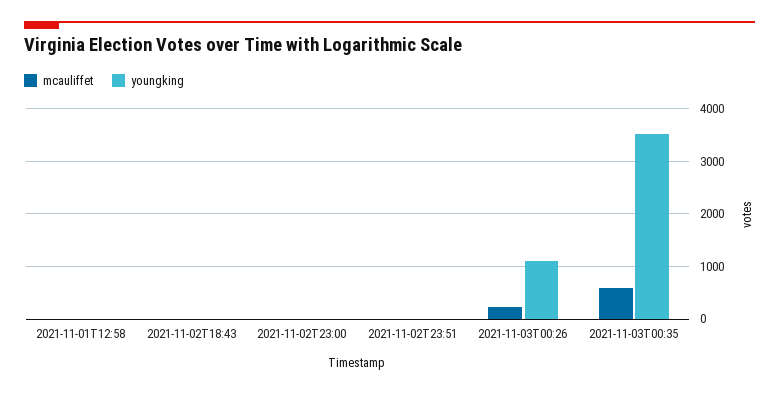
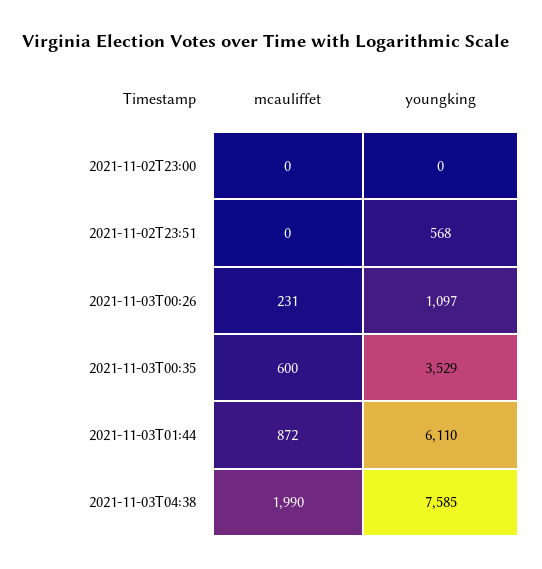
mcauliffet, 2021-11-01T12:58: 0 -> none
youngking, 2021-11-01T12:58: 0 -> none
mcauliffet, 2021-11-02T18:43: 0 -> none
youngking, 2021-11-02T18:43: 0 -> none
youngking, 2021-11-02T23:51: 0 -> 568
mcauliffet, 2021-11-03T01:44: none -> 872
youngking, 2021-11-03T01:44: none -> 6110
mcauliffet, 2021-11-03T04:38: none -> 1990
youngking, 2021-11-03T04:38: none -> 7585

